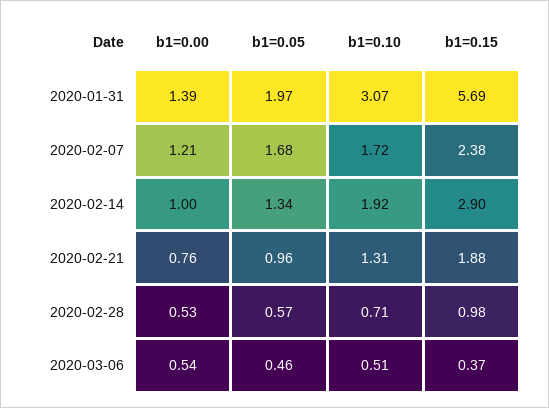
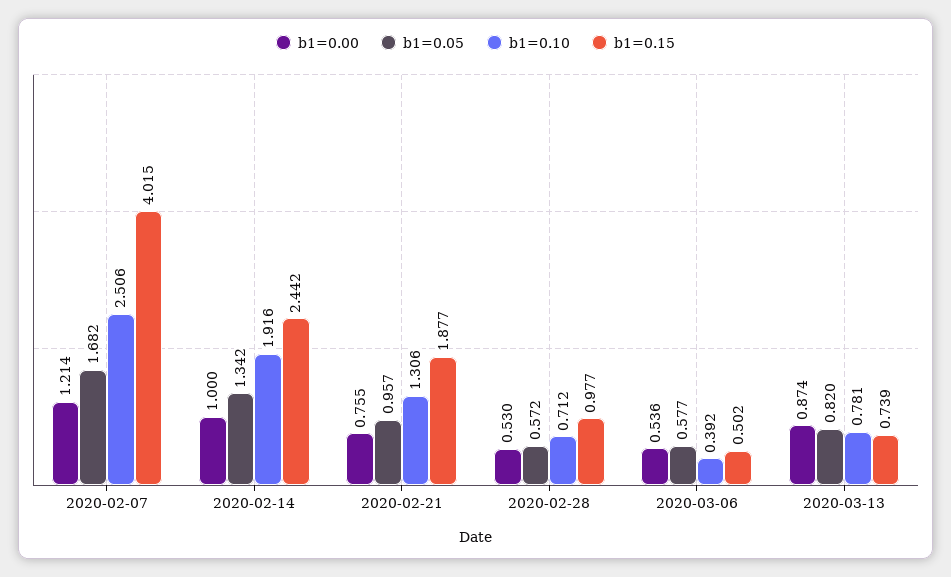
b1=0.00, 2020-01-31: 1.39 -> none
b1=0.05, 2020-01-31: 1.97 -> none
b1=0.10, 2020-01-31: 3.07 -> none
b1=0.15, 2020-01-31: 5.69 -> none
b1=0.10, 2020-02-07: 1.72 -> 2.506
b1=0.15, 2020-02-07: 2.38 -> 4.015
b1=0.15, 2020-02-14: 2.9 -> 2.442
b1=0.05, 2020-03-06: 0.46 -> 0.577
b1=0.10, 2020-03-06: 0.51 -> 0.392
b1=0.15, 2020-03-06: 0.37 -> 0.502
b1=0.00, 2020-03-13: none -> 0.874
b1=0.05, 2020-03-13: none -> 0.82
b1=0.10, 2020-03-13: none -> 0.781
b1=0.15, 2020-03-13: none -> 0.739

